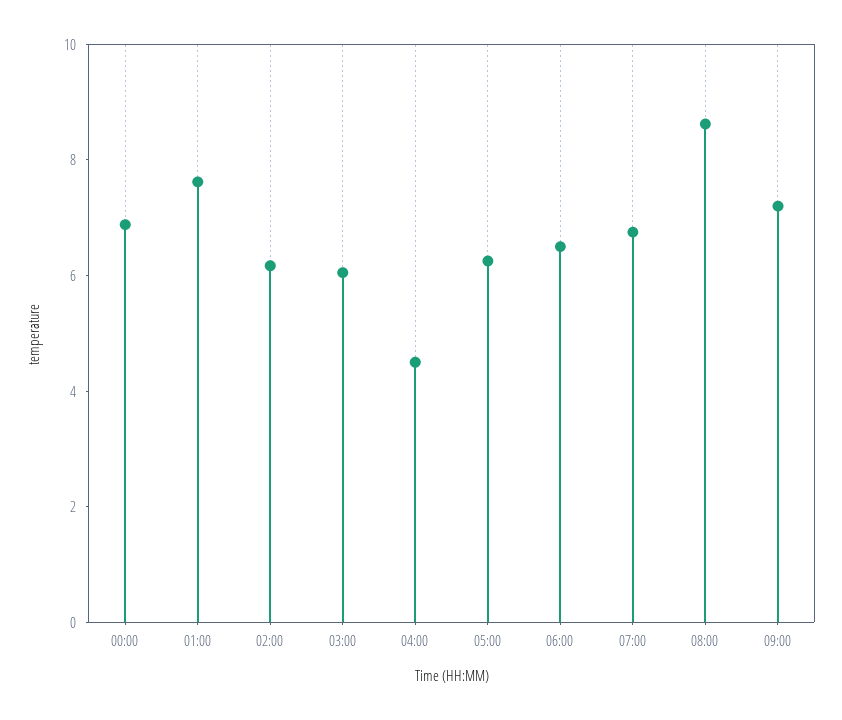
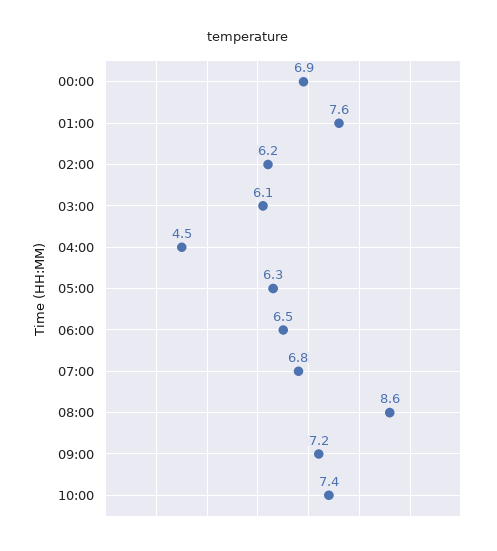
10:00: none -> 7.4

